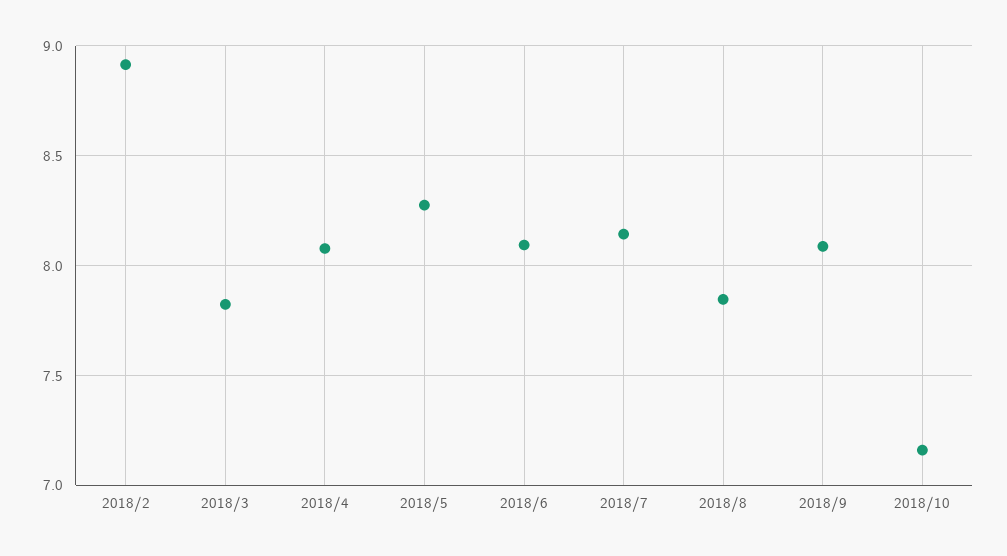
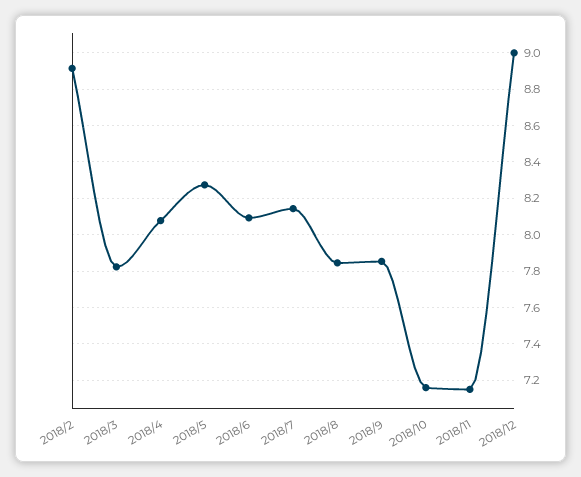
2018/9: 8.1 -> 7.85
2018/11: none -> 7.15
2018/12: none -> 9

